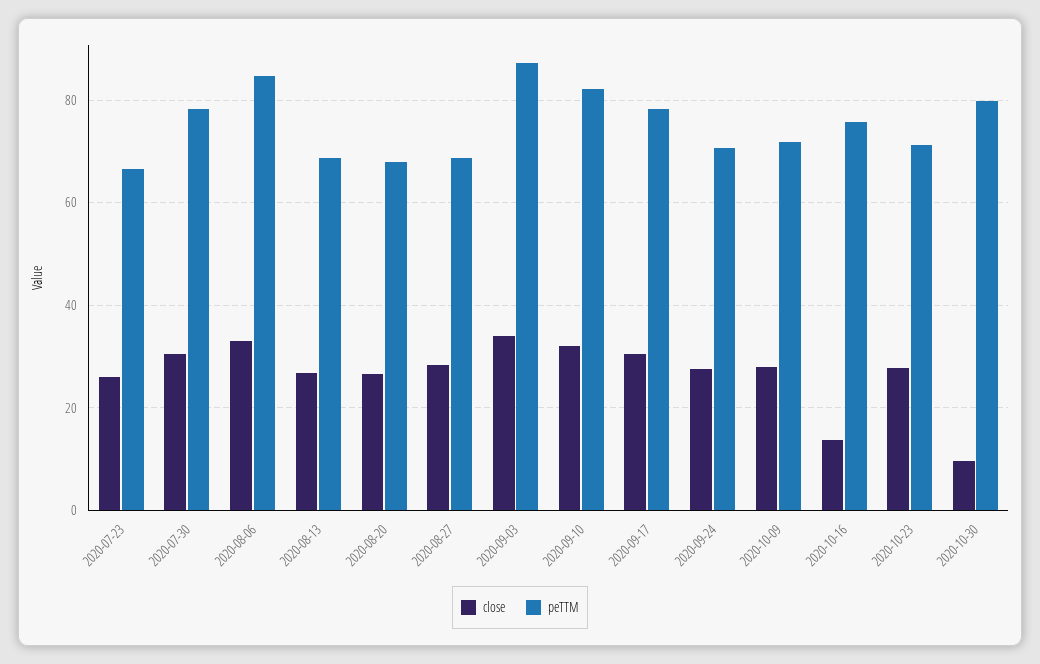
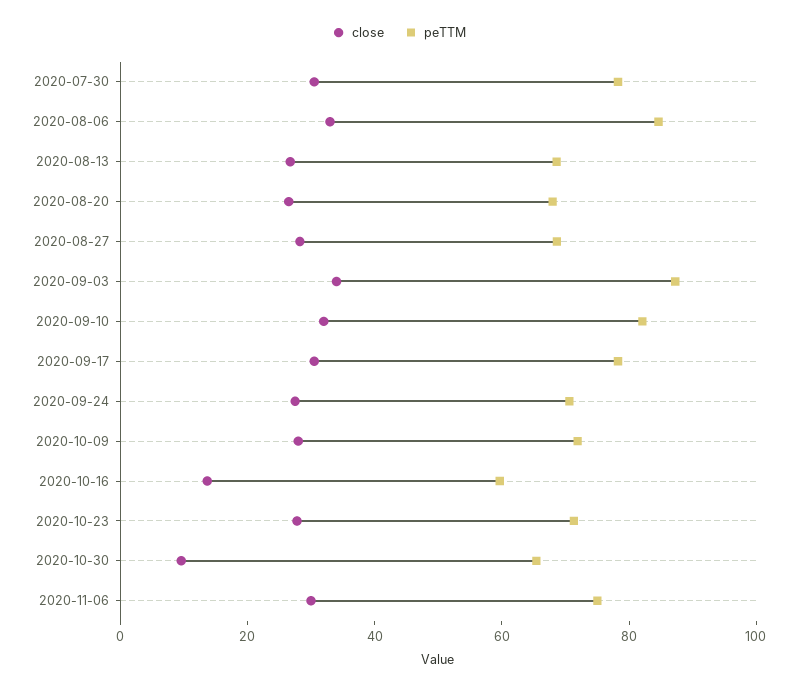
close, 2020-07-23: 26 -> none
peTTM, 2020-07-23: 66 -> none
peTTM, 2020-10-16: 76 -> 60
peTTM, 2020-10-30: 80 -> 65
close, 2020-11-06: none -> 30
peTTM, 2020-11-06: none -> 75

